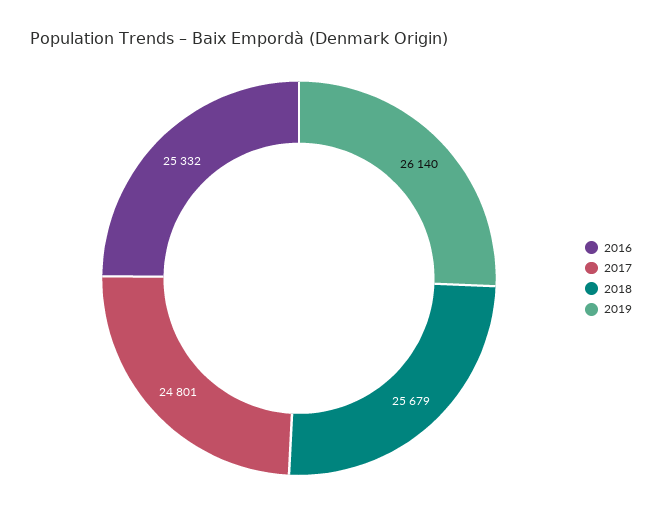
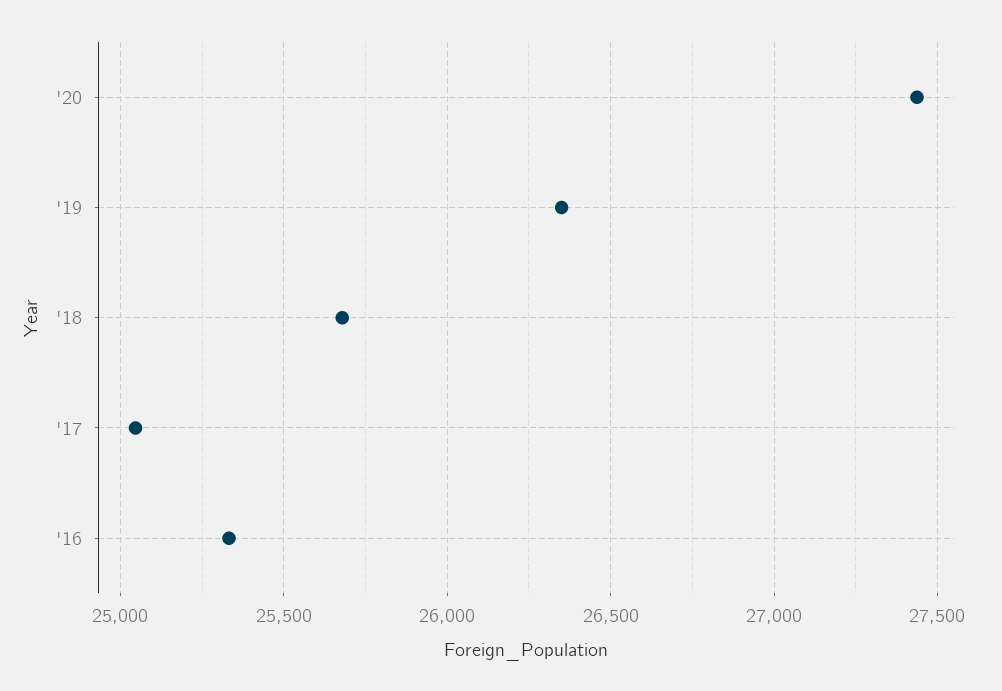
2017: 24801 -> 25050
2019: 26140 -> 26350
'20: none -> 27450

